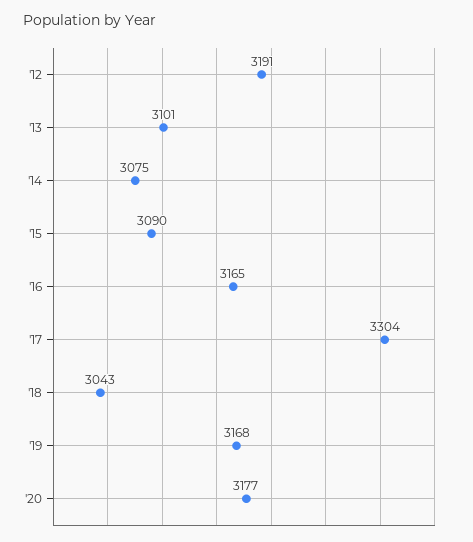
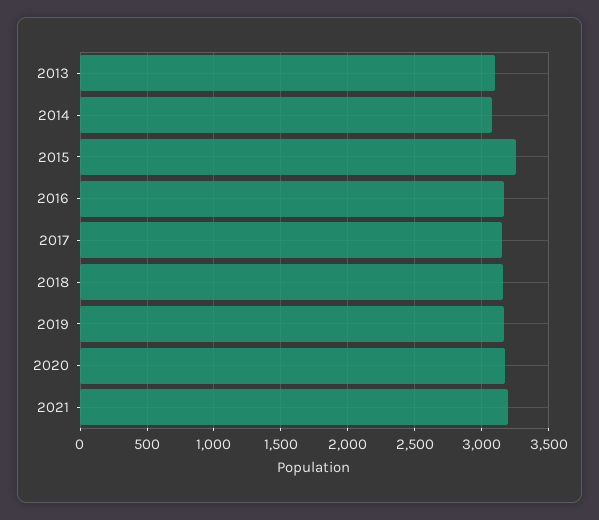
'12: 3191 -> none
'15: 3090 -> 3250
'17: 3304 -> 3150
'18: 3043 -> 3150
2021: none -> 3200

